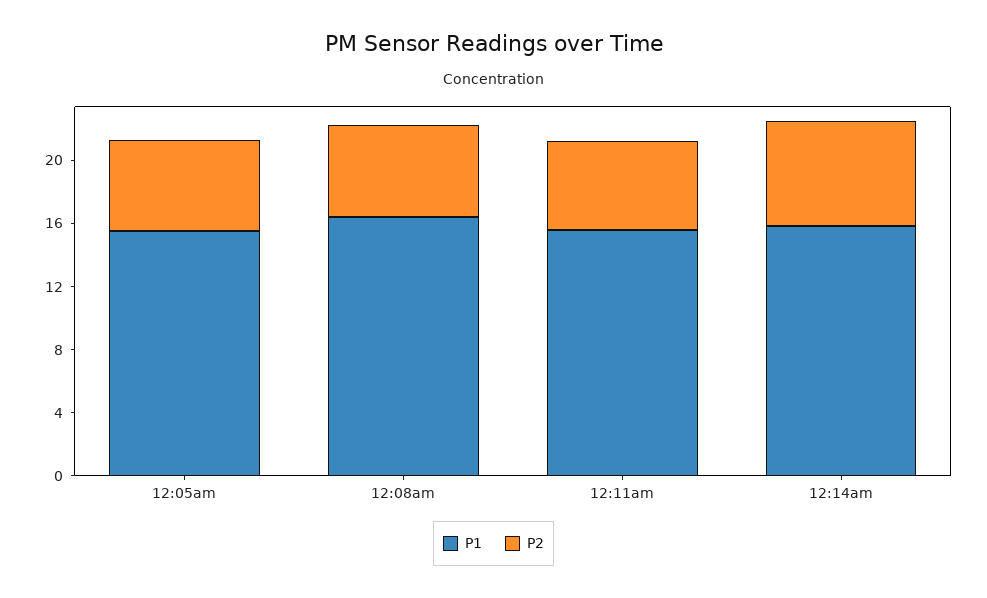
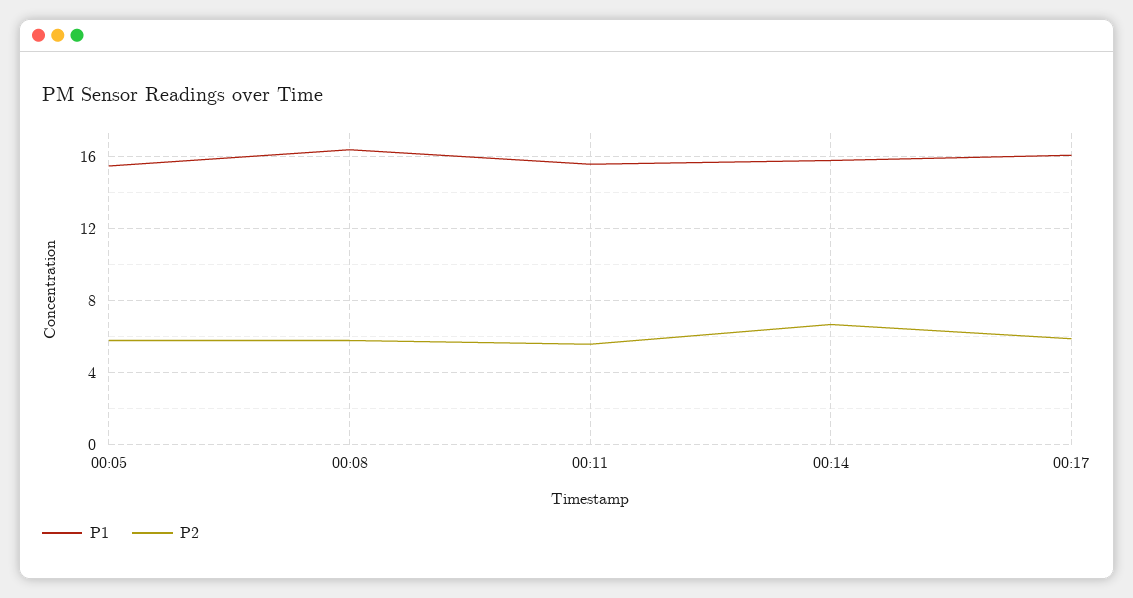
P1, 00:17: none -> 16
P2, 00:17: none -> 6

